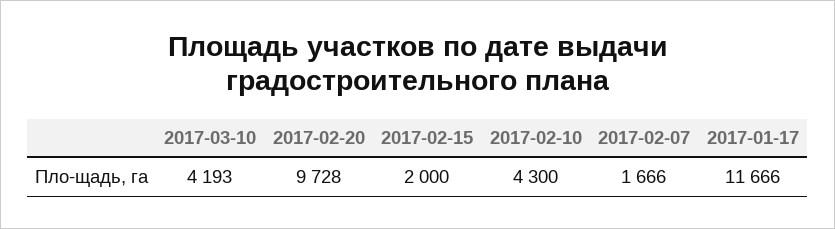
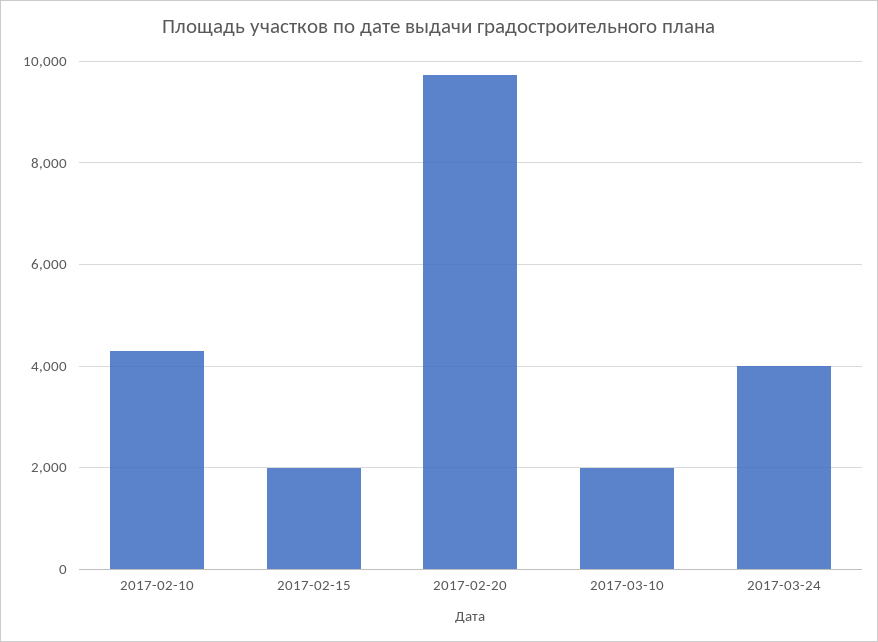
2017-03-10: 4193 -> 2000
2017-02-07: 1666 -> none
2017-01-17: 11666 -> none
2017-03-24: none -> 4000

